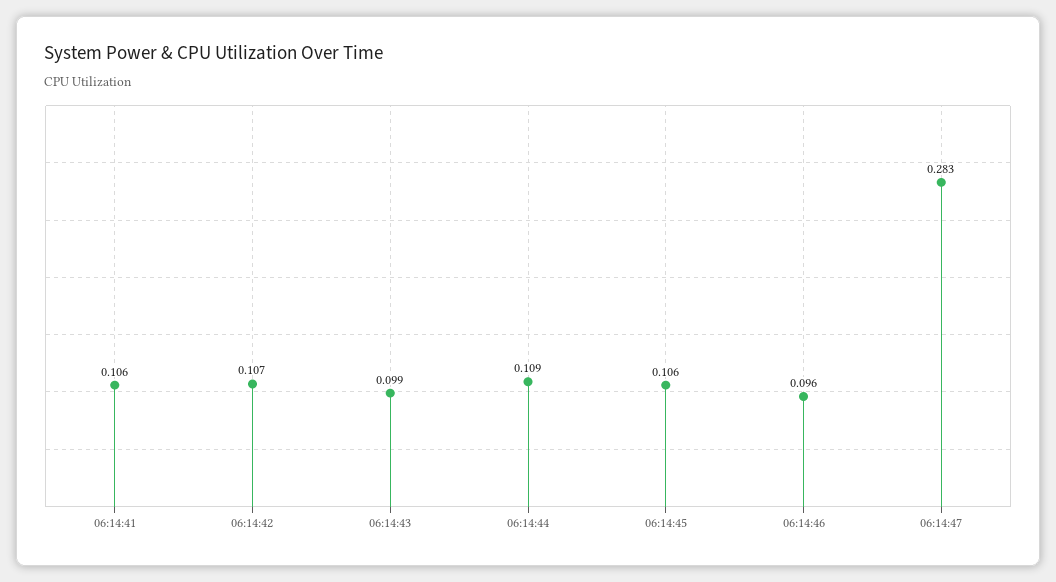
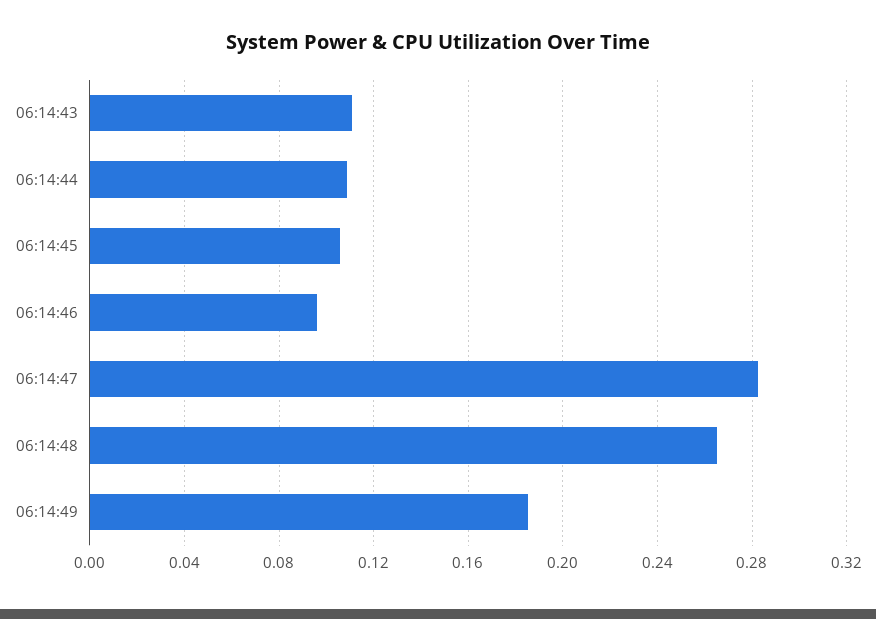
06:14:41: 0.106 -> none
06:14:42: 0.107 -> none
06:14:43: 0.099 -> 0.11
06:14:48: none -> 0.265
06:14:49: none -> 0.185

